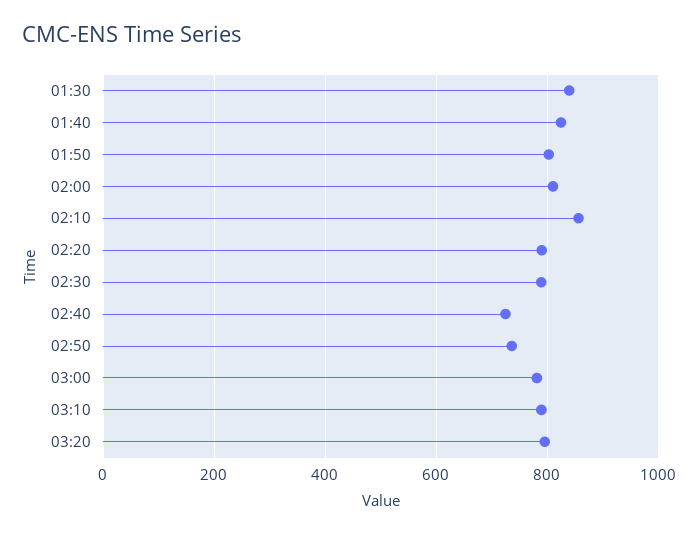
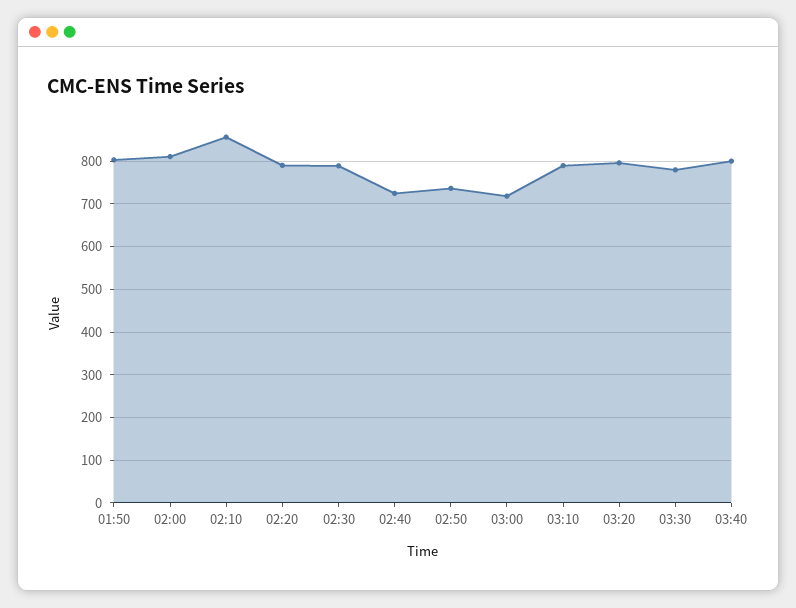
01:30: 840 -> none
01:40: 820 -> none
03:00: 780 -> 720
03:30: none -> 780
03:40: none -> 800

